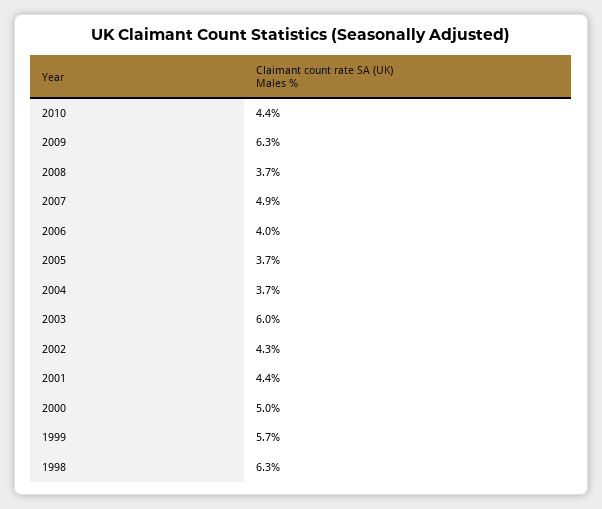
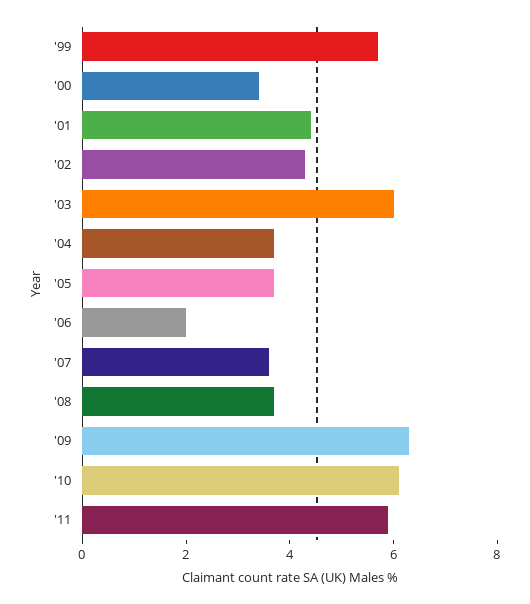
2010: 4.4 -> 6
2007: 4.9 -> 3.5
2006: 4 -> 2
2000: 5 -> 3.5
1998: 6.3 -> none
'11: none -> 6

